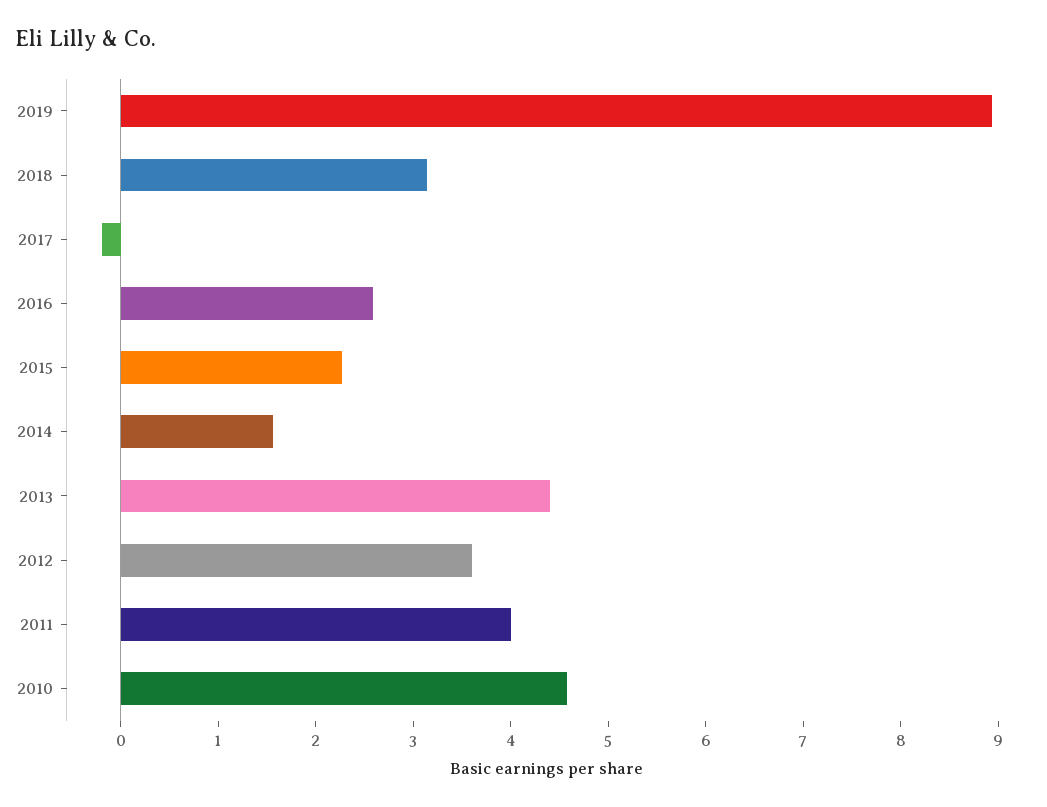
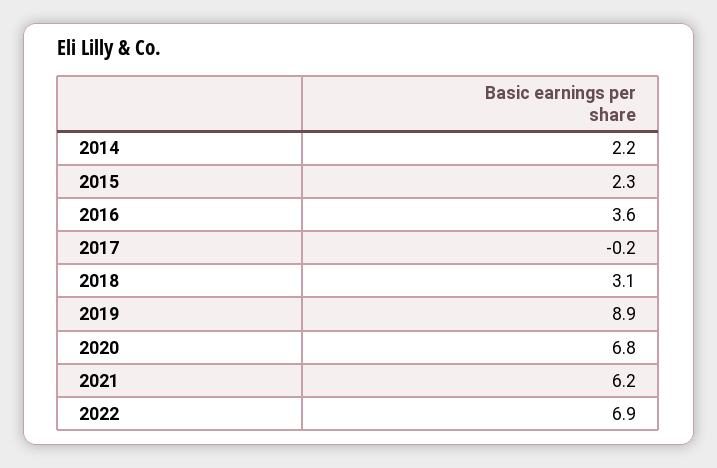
2016: 2.6 -> 3.6
2014: 1.6 -> 2.2
2013: 4.4 -> none
2012: 3.6 -> none
2011: 4 -> none
2010: 4.6 -> none
2020: none -> 6.8
2021: none -> 6.2
2022: none -> 6.9

